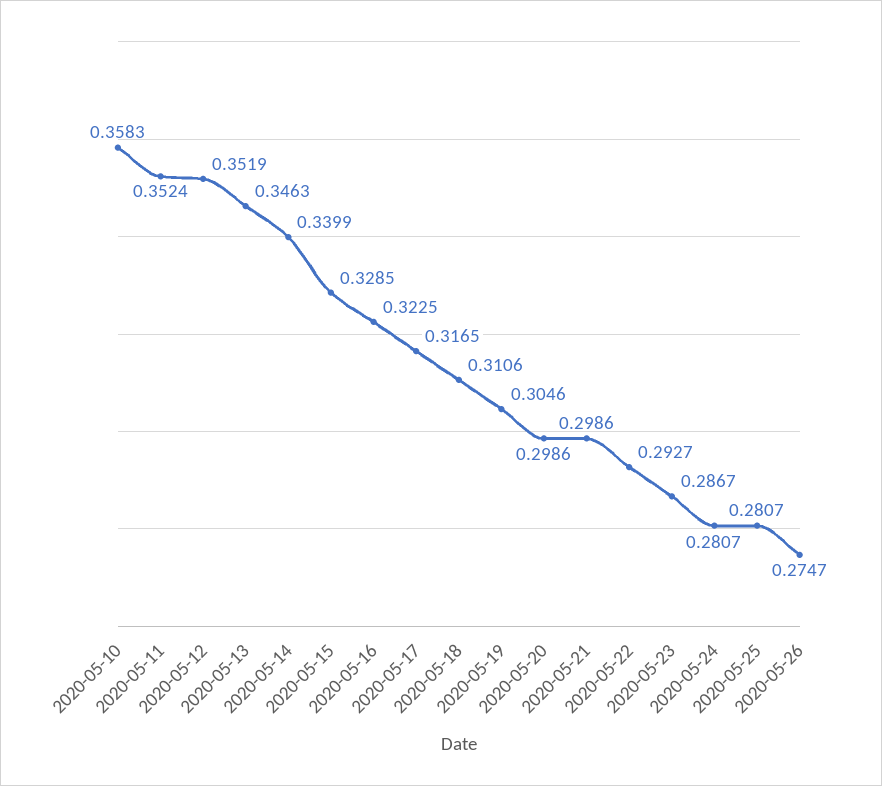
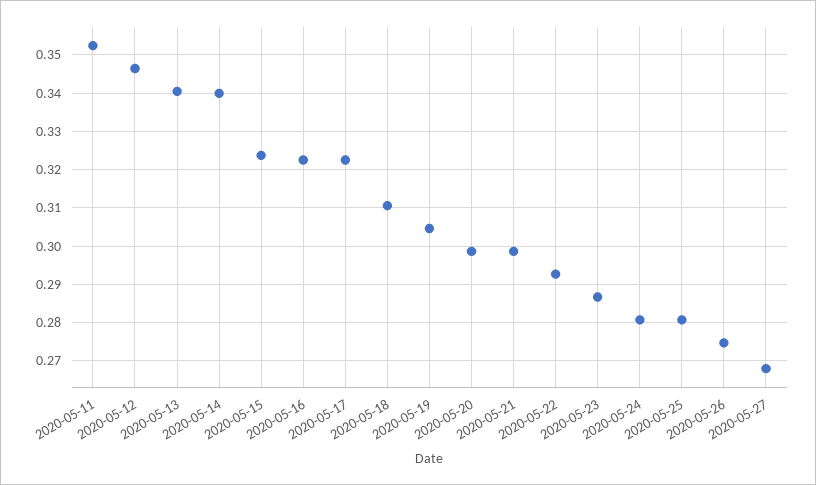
2020-05-10: 0.3583 -> none
2020-05-12: 0.3519 -> 0.346
2020-05-13: 0.3463 -> 0.34
2020-05-15: 0.3285 -> 0.324
2020-05-17: 0.3165 -> 0.322
2020-05-27: none -> 0.268

